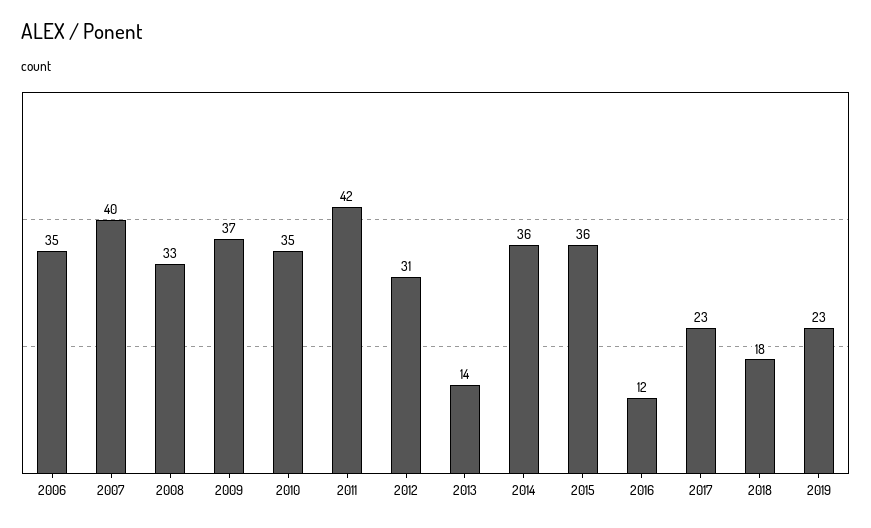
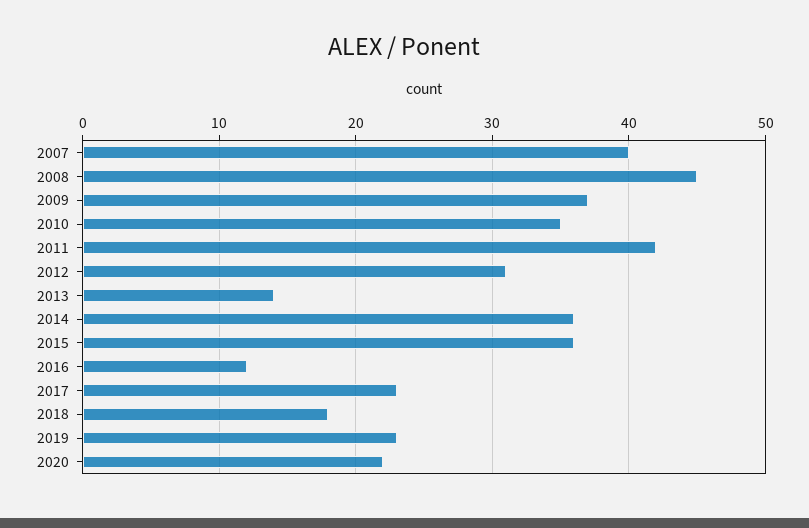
2006: 35 -> none
2008: 33 -> 45
2020: none -> 22

